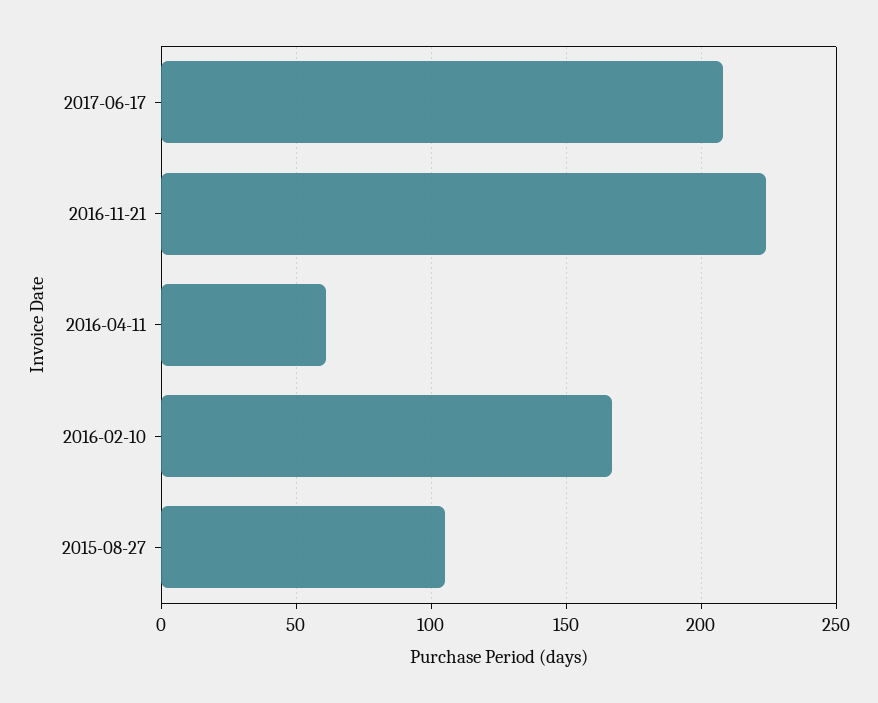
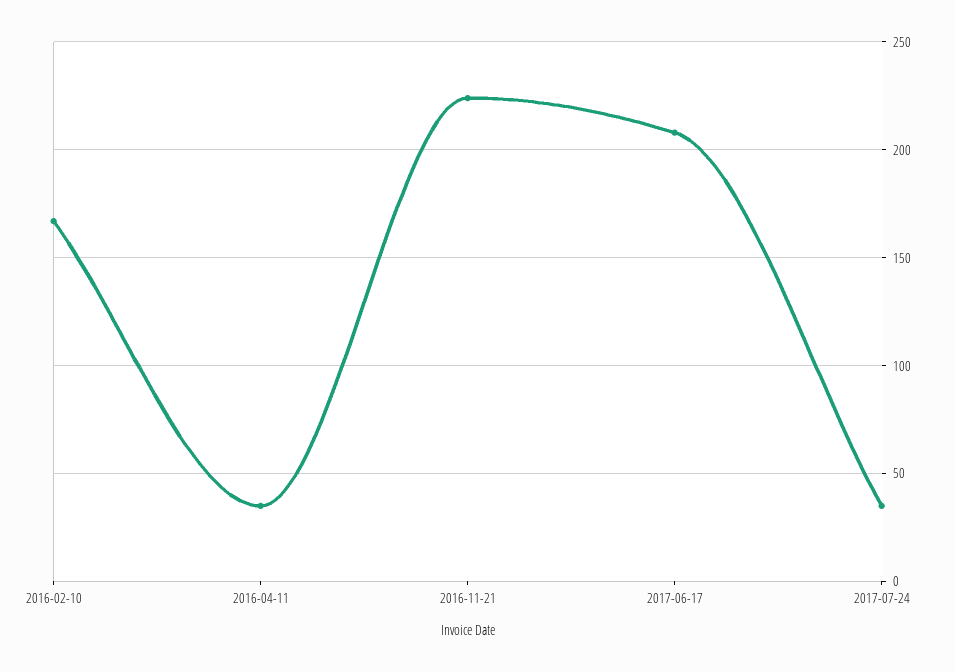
2016-04-11: 60 -> 35
2015-08-27: 105 -> none
2017-07-24: none -> 35

